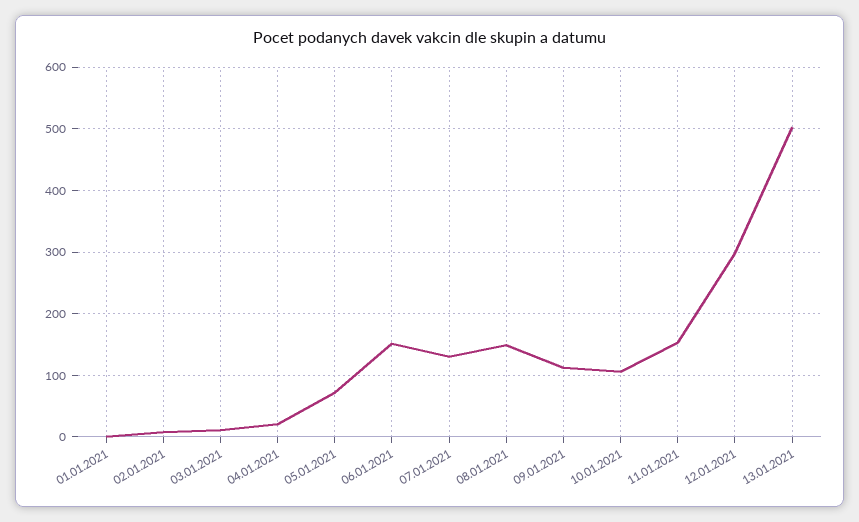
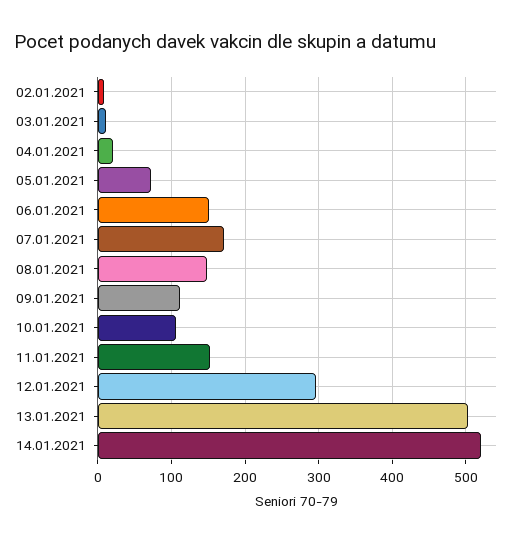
01.01.2021: 0 -> none
07.01.2021: 130 -> 170
14.01.2021: none -> 520

